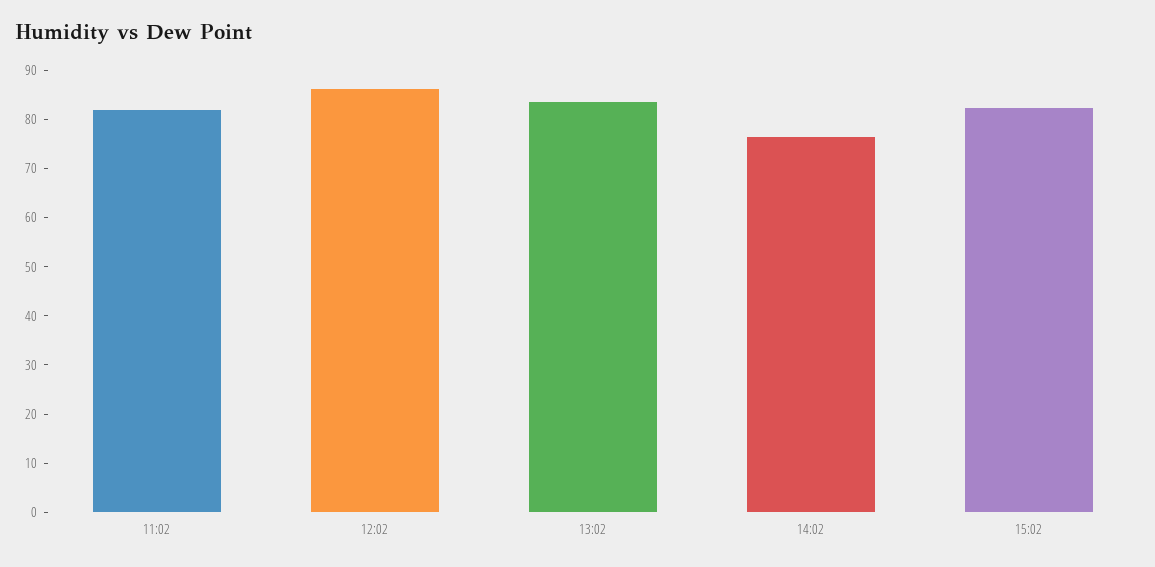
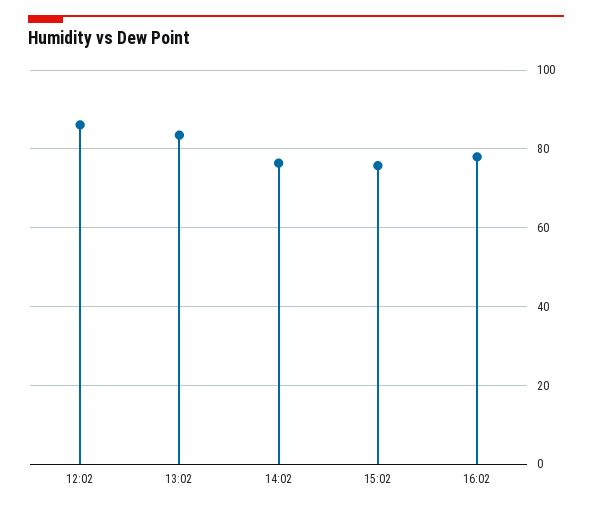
11:02: 82 -> none
15:02: 82 -> 76
16:02: none -> 78

